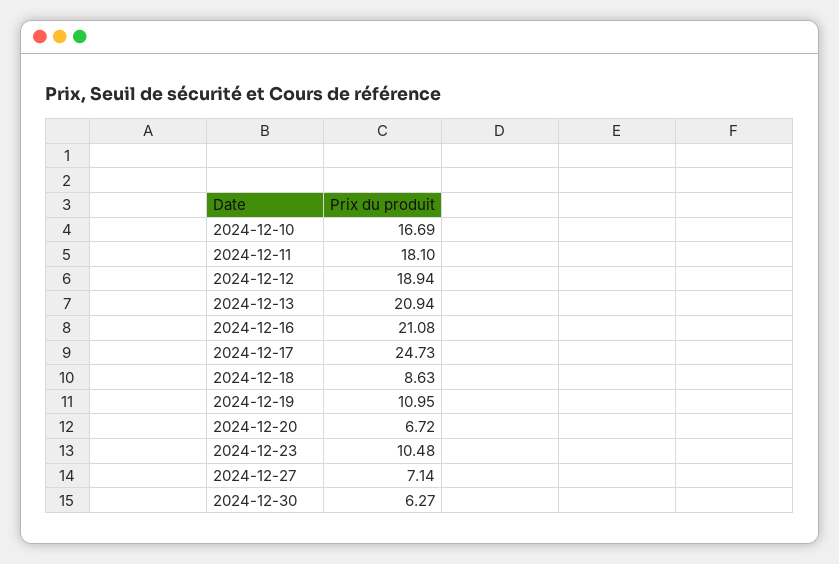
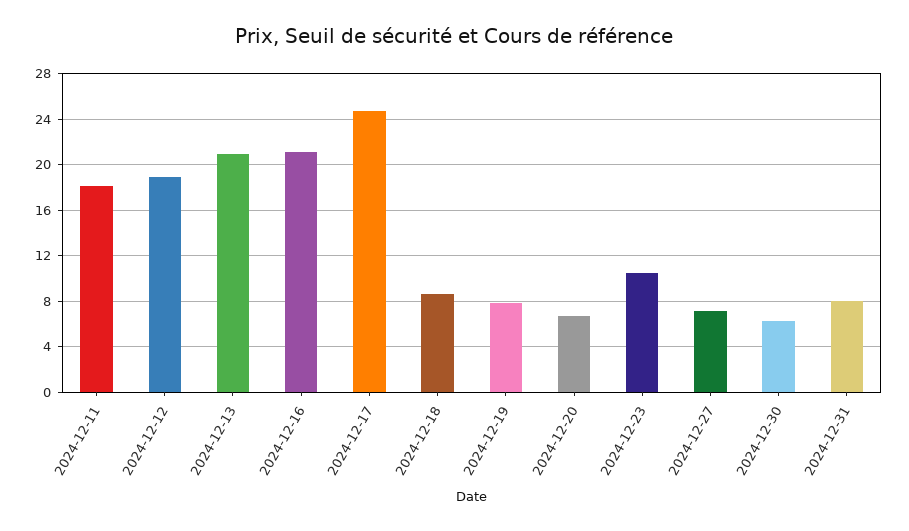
2024-12-10: 16.69 -> none
2024-12-19: 10.95 -> 8
2024-12-31: none -> 8

